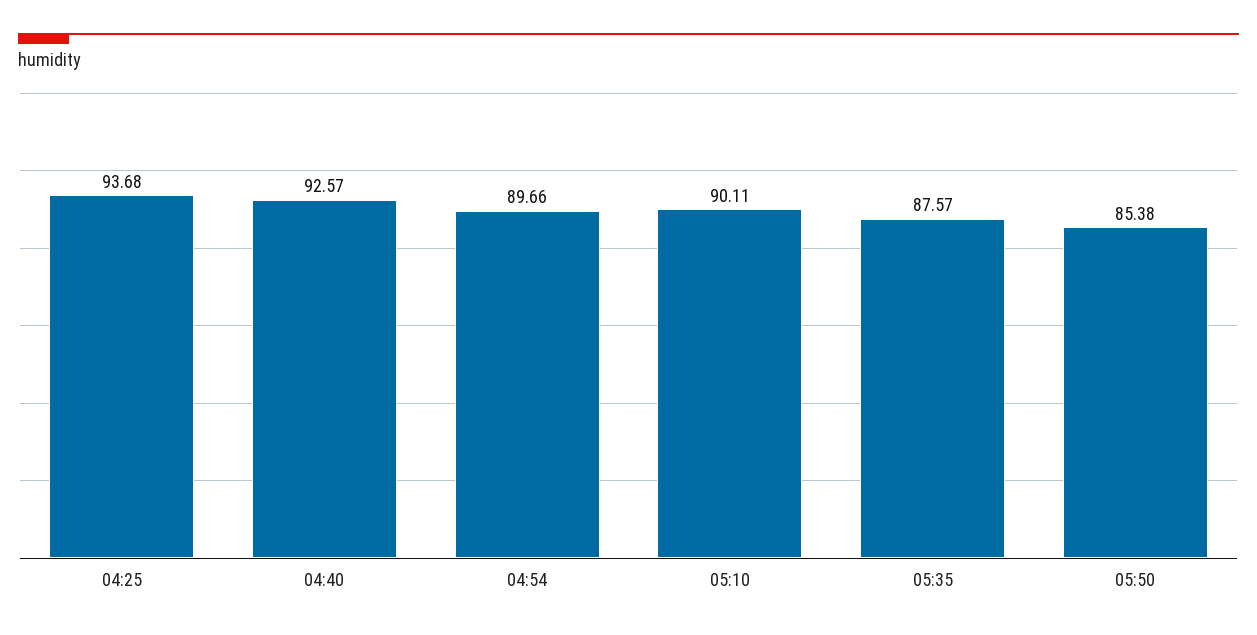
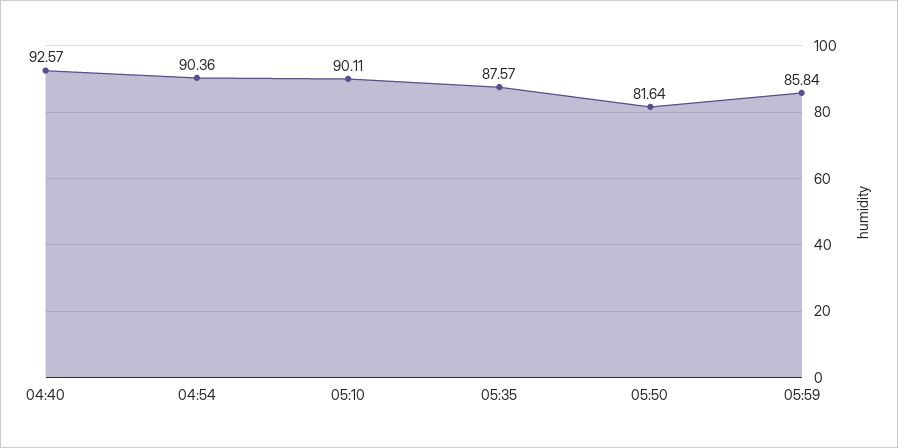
04:25: 93.68 -> none
04:54: 89.66 -> 90.36
05:50: 85.38 -> 81.64
05:59: none -> 85.84

